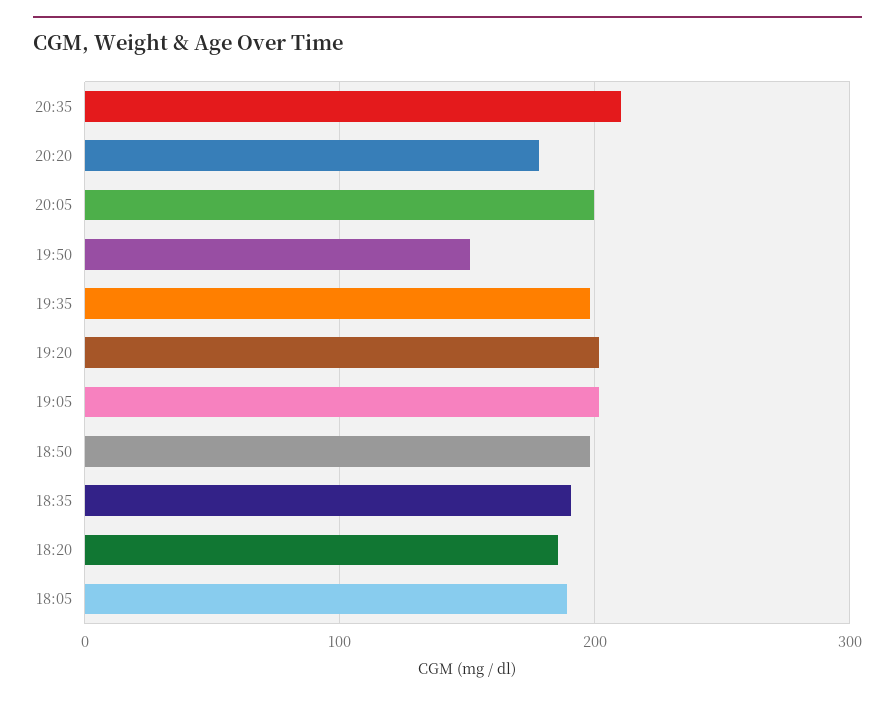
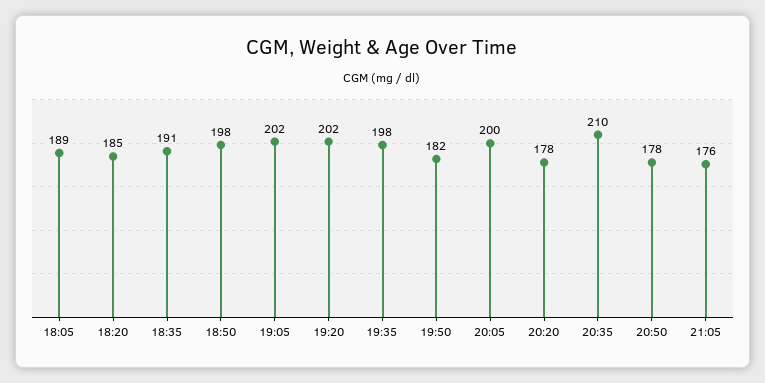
19:50: 150 -> 182
20:50: none -> 178
21:05: none -> 176

